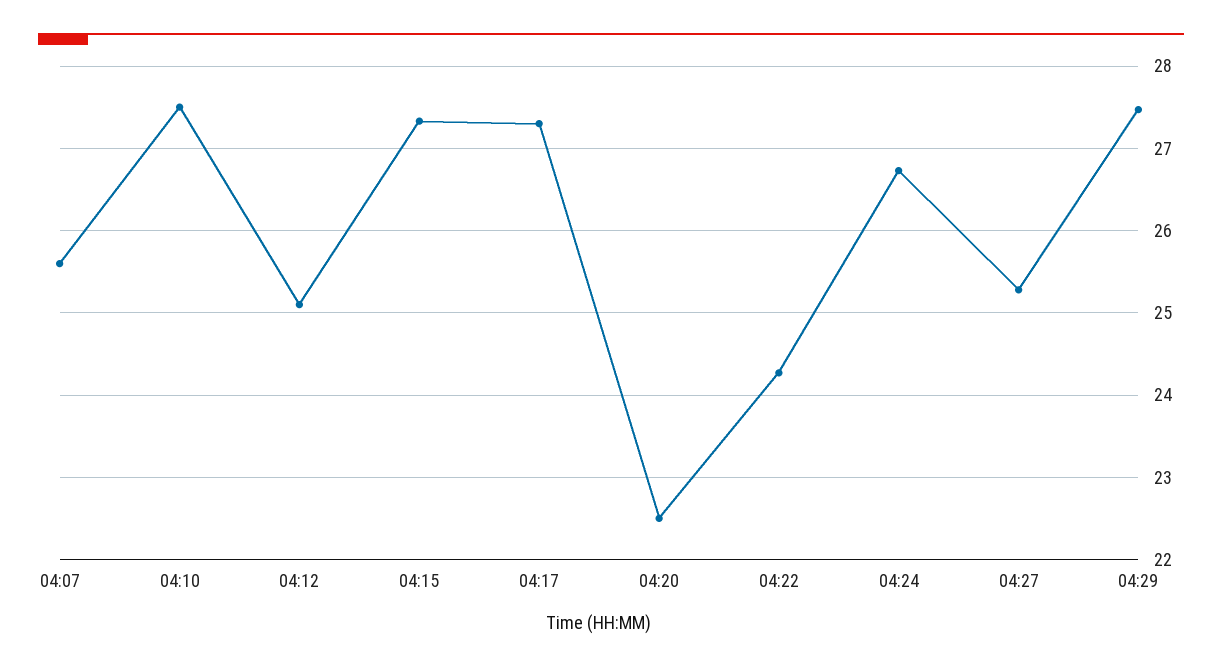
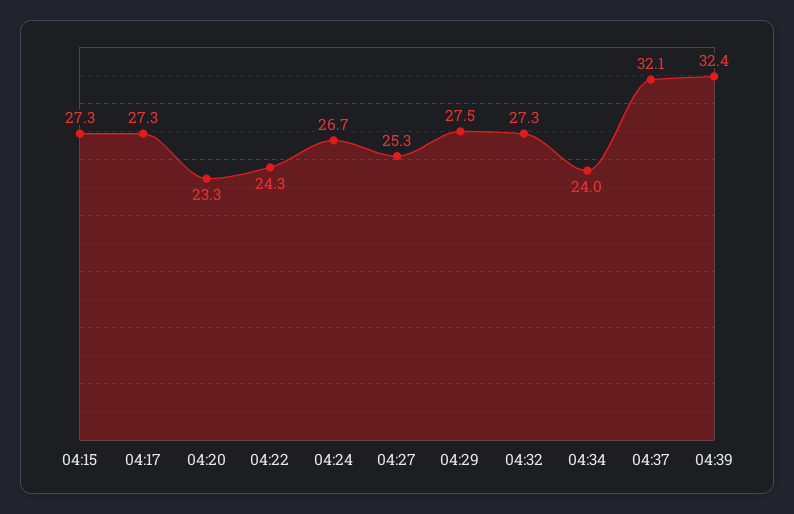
04:07: 25.6 -> none
04:10: 27.5 -> none
04:12: 25.1 -> none
04:20: 22.5 -> 23.3
04:32: none -> 27.3
04:34: none -> 24
04:37: none -> 32.1
04:39: none -> 32.4

